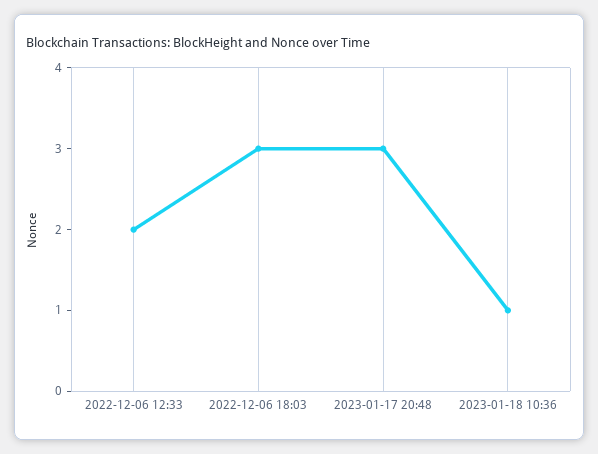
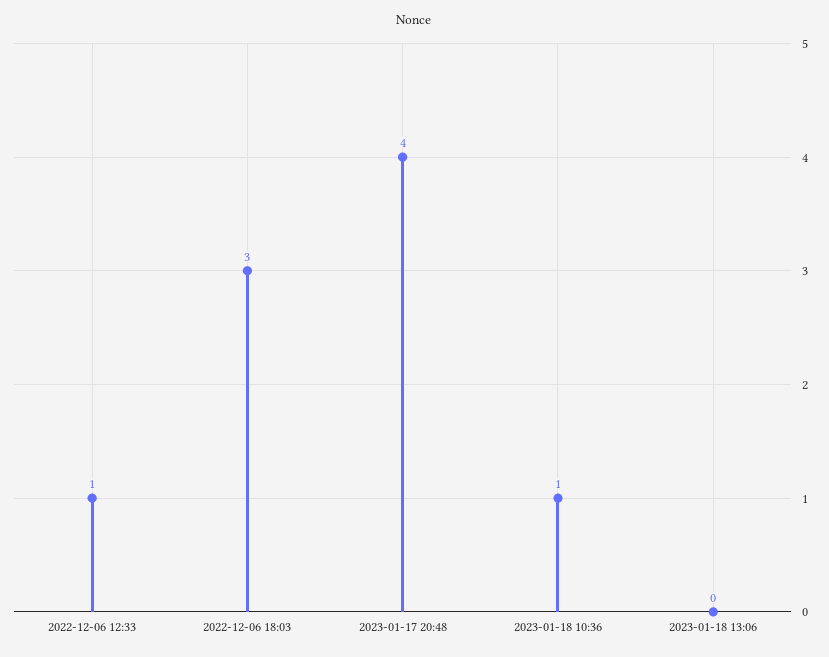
2022-12-06 12:33: 2 -> 1
2023-01-17 20:48: 3 -> 4
2023-01-18 13:06: none -> 0

